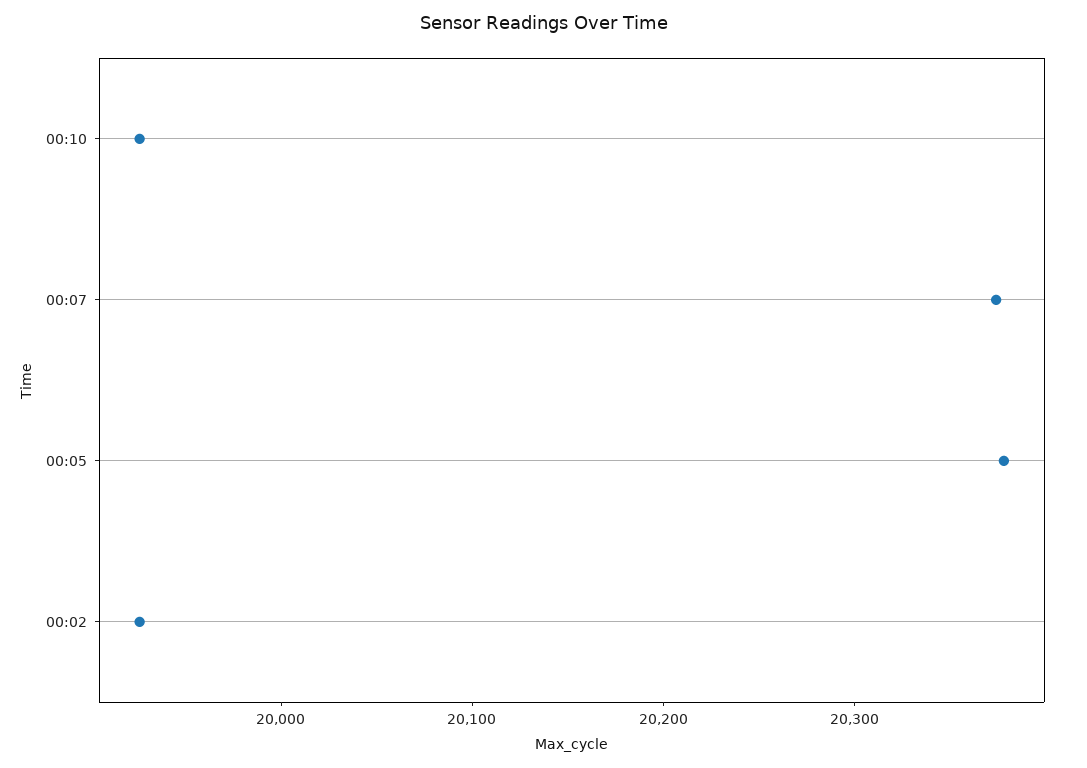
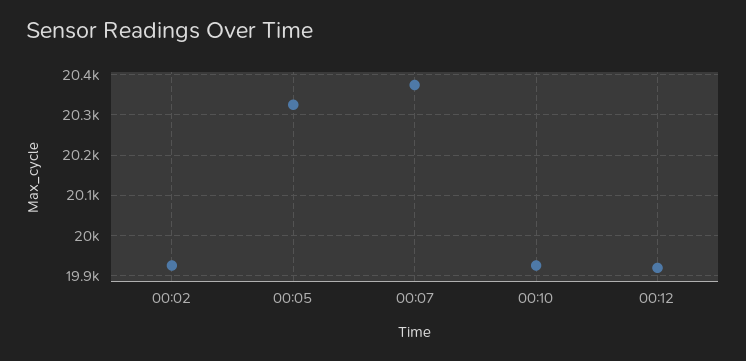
00:05: 20380 -> 20320
00:12: none -> 19920

